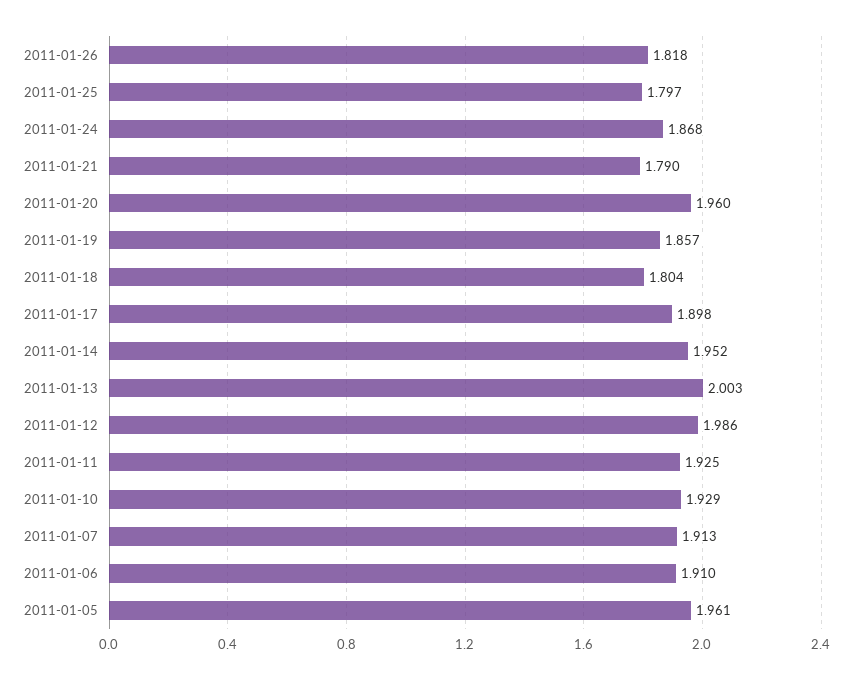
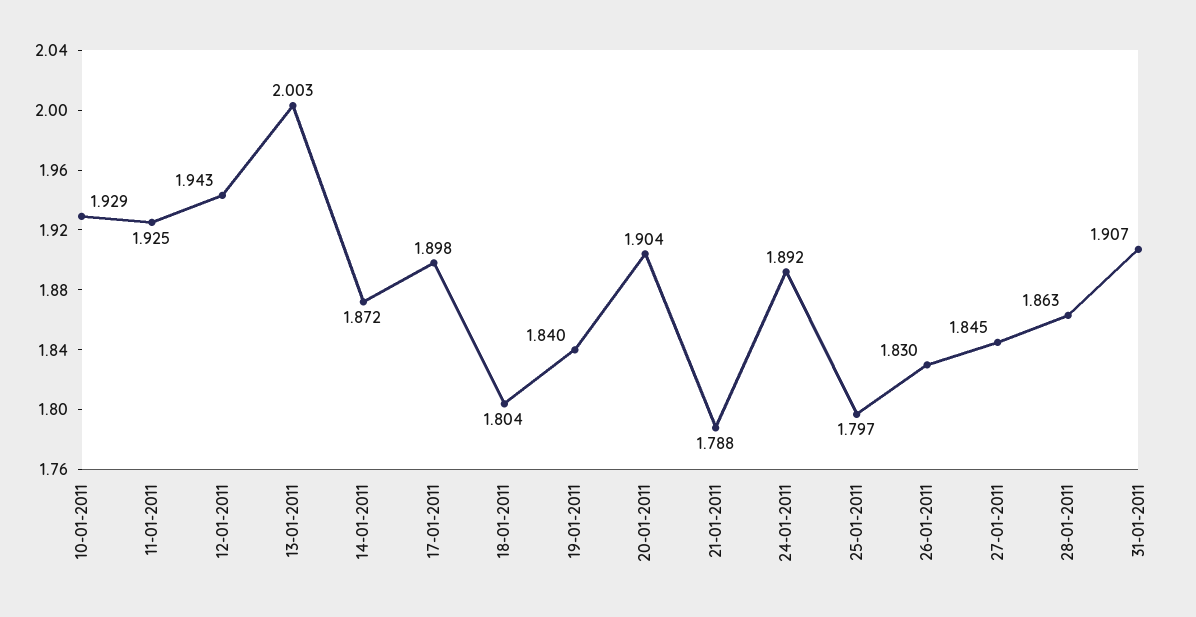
2011-01-26: 1.818 -> 1.83
2011-01-24: 1.868 -> 1.892
2011-01-21: 1.79 -> 1.788
2011-01-20: 1.96 -> 1.904
2011-01-19: 1.857 -> 1.84
2011-01-14: 1.952 -> 1.872
2011-01-12: 1.986 -> 1.943
2011-01-07: 1.913 -> none
2011-01-06: 1.91 -> none
2011-01-05: 1.961 -> none
27-01-2011: none -> 1.845
28-01-2011: none -> 1.863
31-01-2011: none -> 1.907

